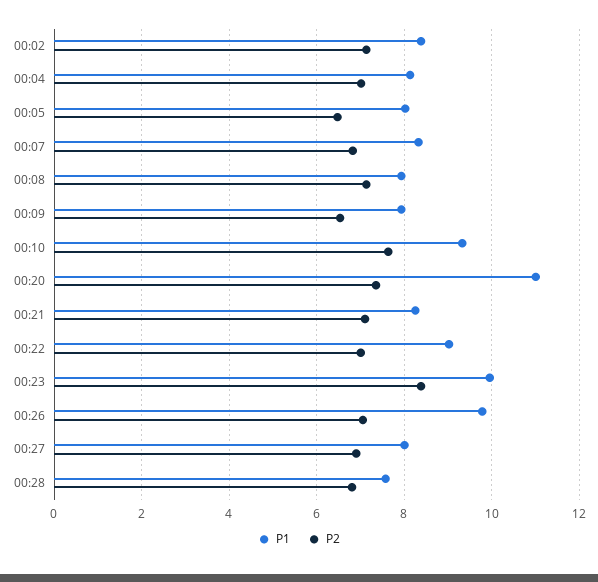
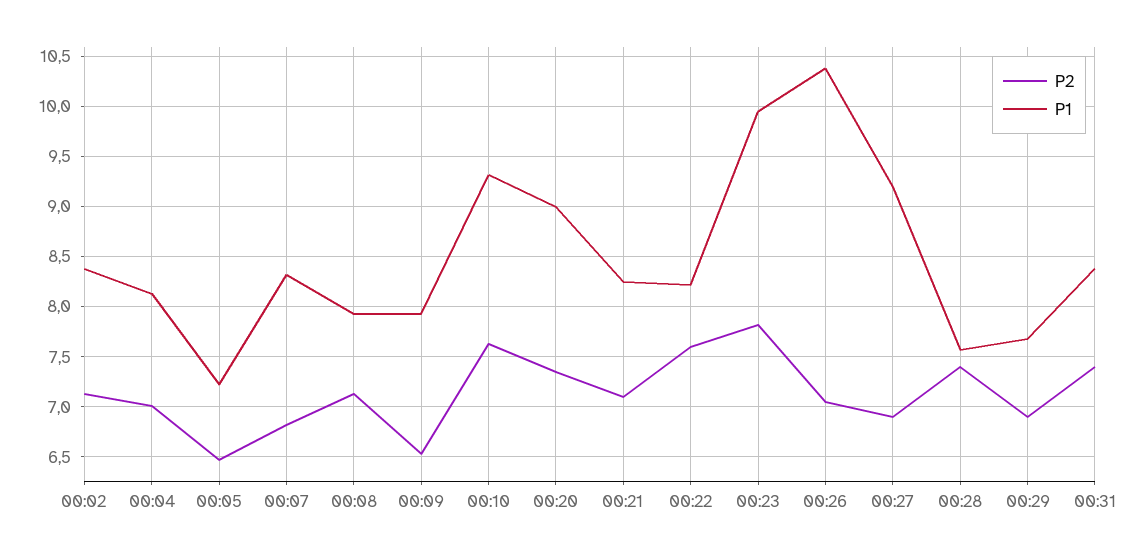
P1, 00:05: 8 -> 7.2
P1, 00:20: 11 -> 9
P1, 00:22: 9 -> 8.2
P2, 00:22: 7 -> 7.6
P2, 00:23: 8.4 -> 7.8
P1, 00:26: 9.8 -> 10.4
P1, 00:27: 8 -> 9.2
P2, 00:28: 6.8 -> 7.4
P2, 00:29: none -> 6.9
P1, 00:29: none -> 7.7
P2, 00:31: none -> 7.4
P1, 00:31: none -> 8.4

